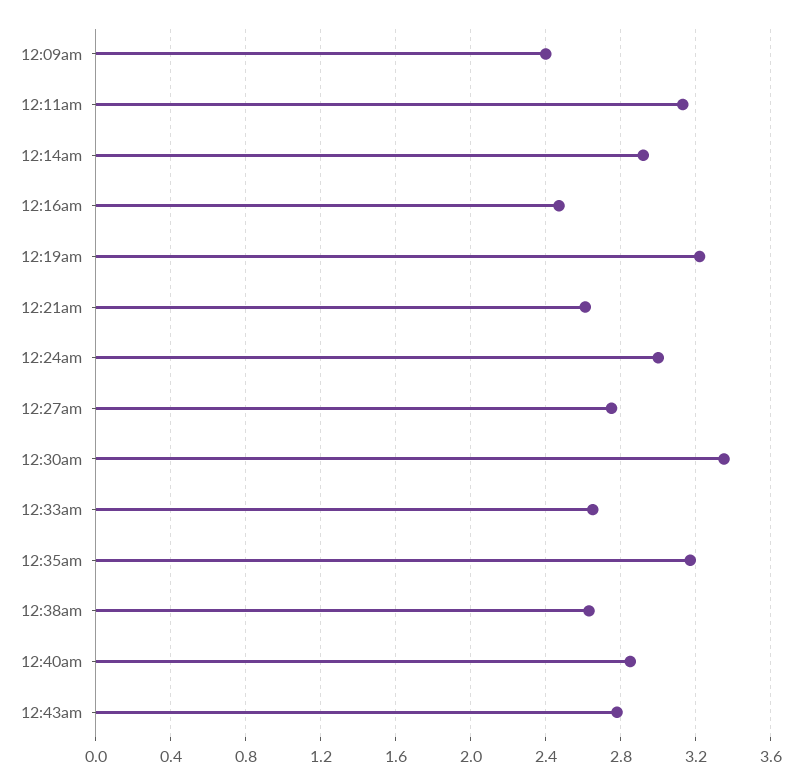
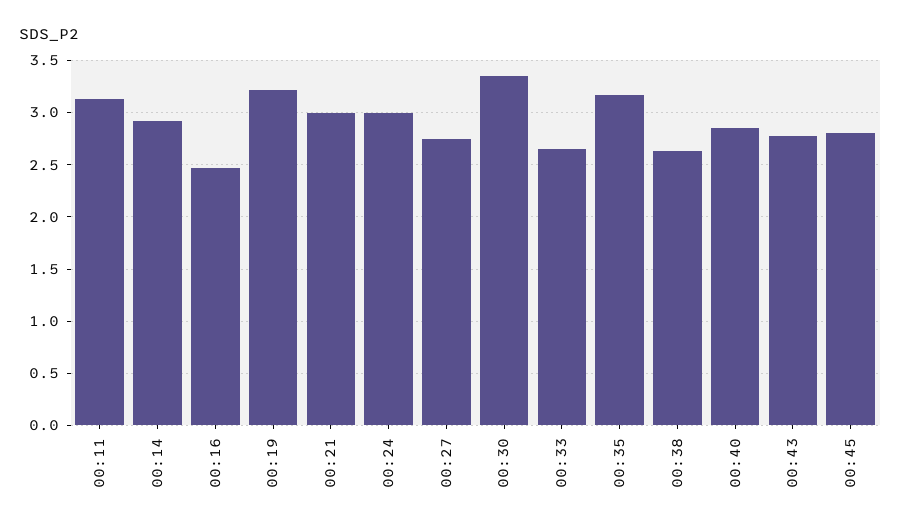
12:09am: 2.4 -> none
12:21am: 2.6 -> 3
00:45: none -> 2.8

